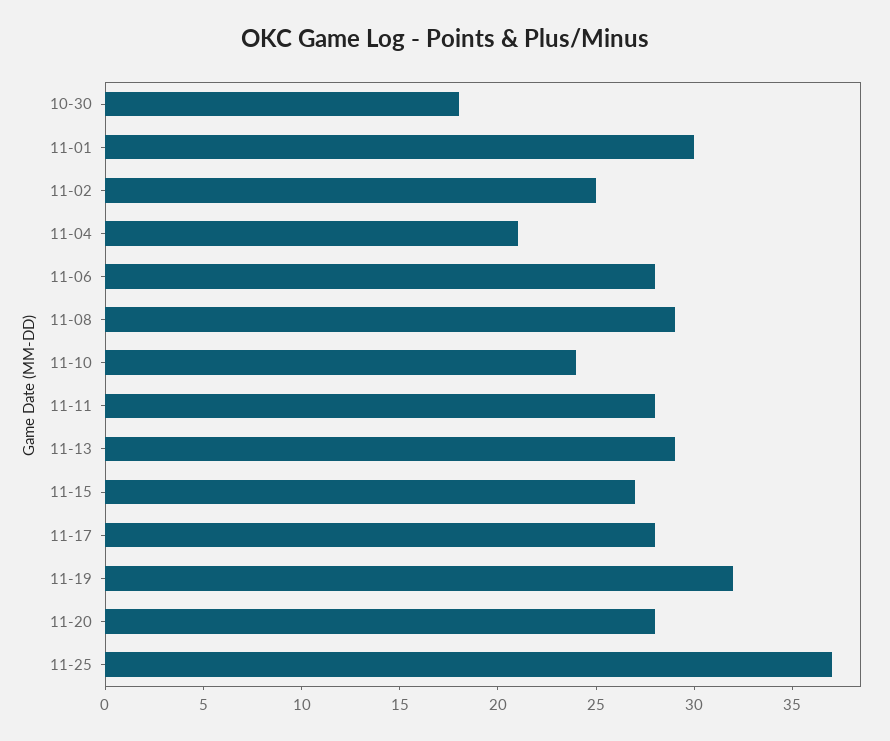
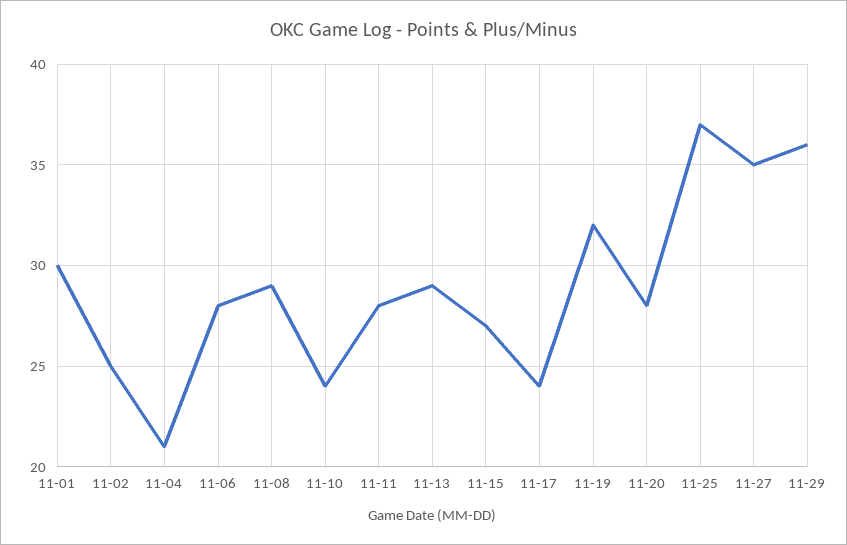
10-30: 18 -> none
11-17: 28 -> 24
11-27: none -> 35
11-29: none -> 36

